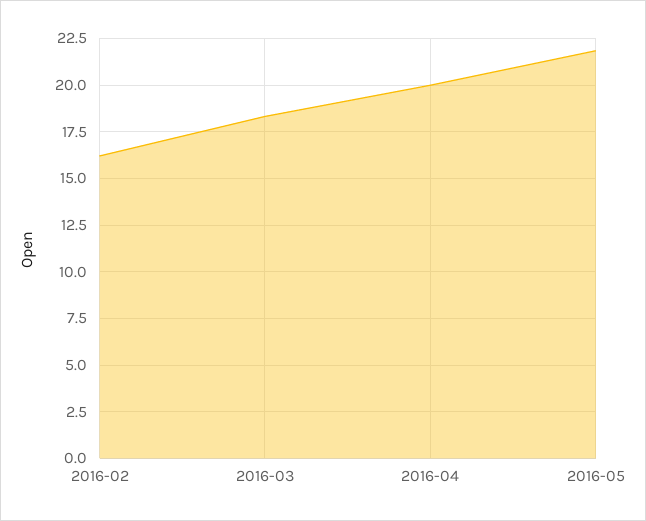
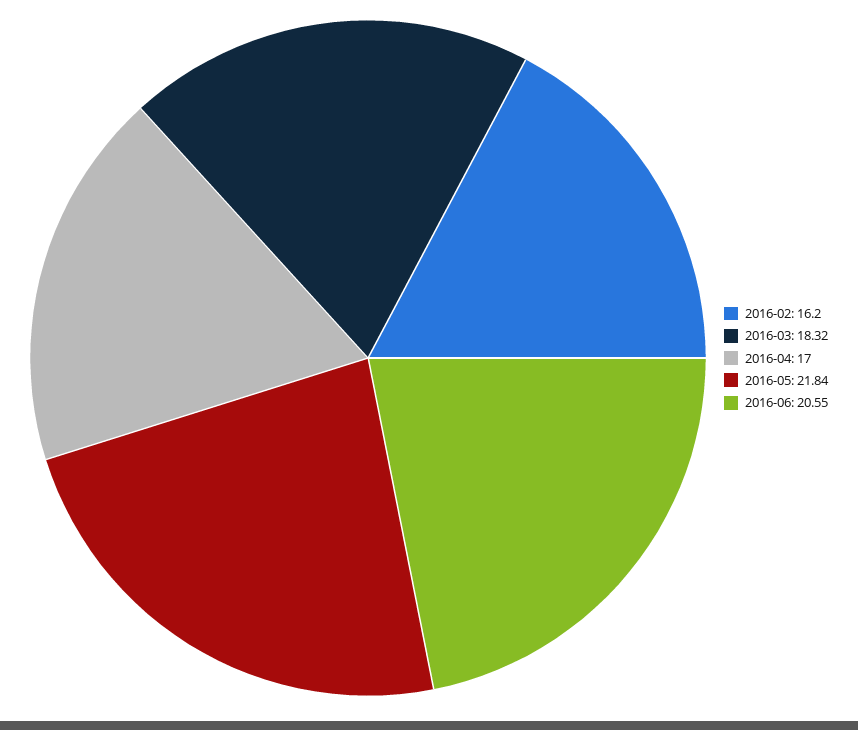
2016-04: 20 -> 17
2016-06: none -> 20.55

